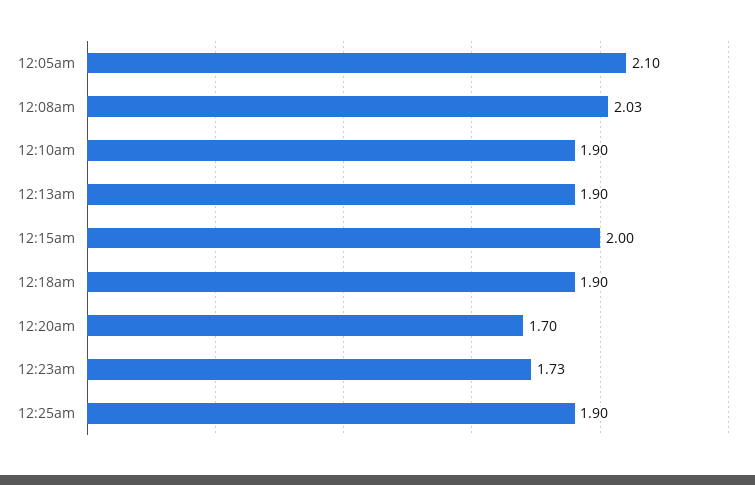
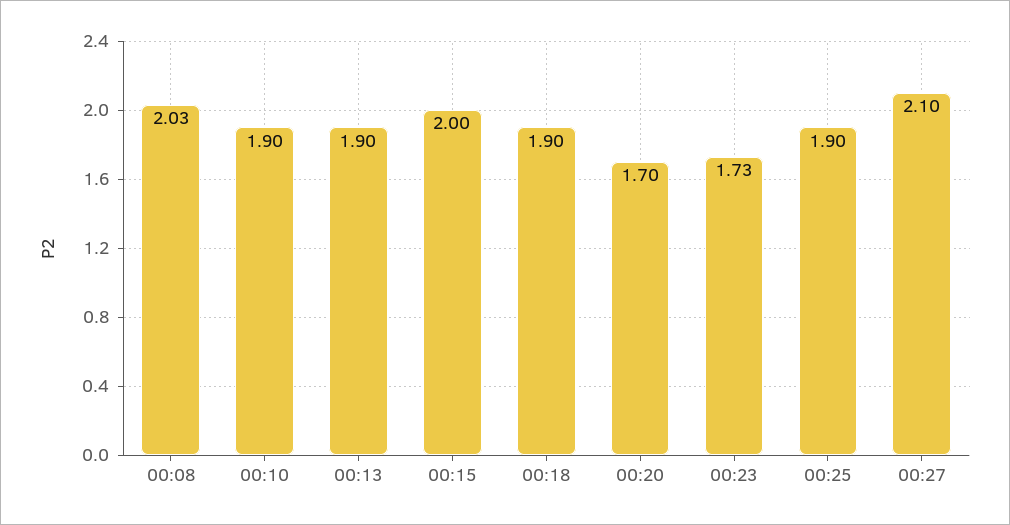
12:05am: 2.1 -> none
00:27: none -> 2.1

